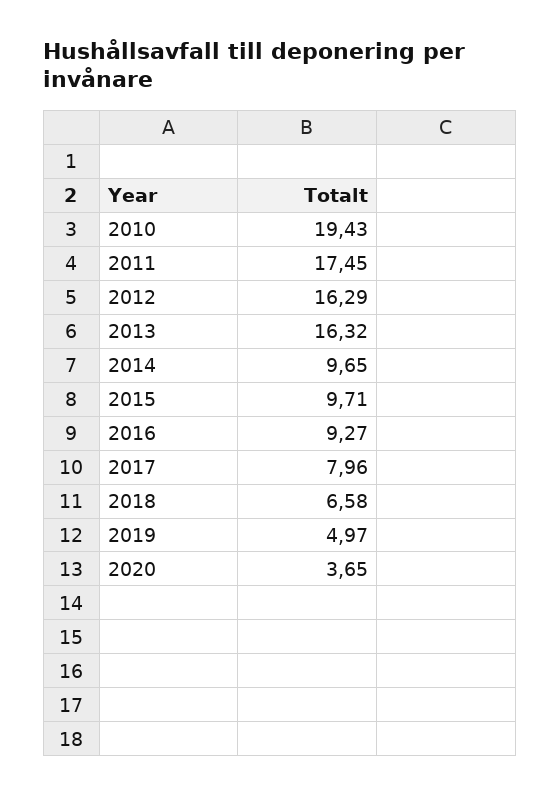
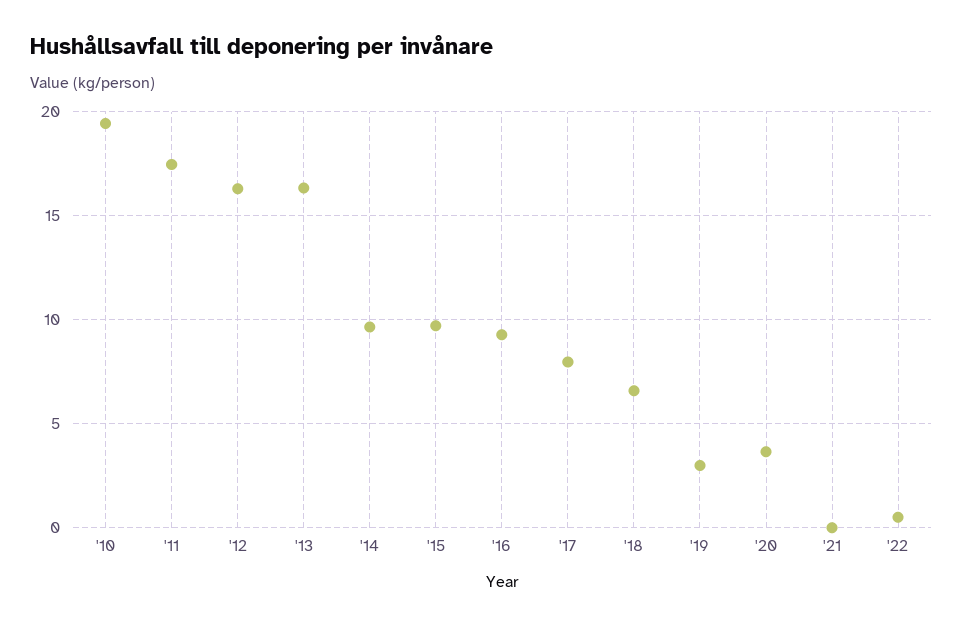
2019: 4.97 -> 3
'21: none -> 0
'22: none -> 0.5

